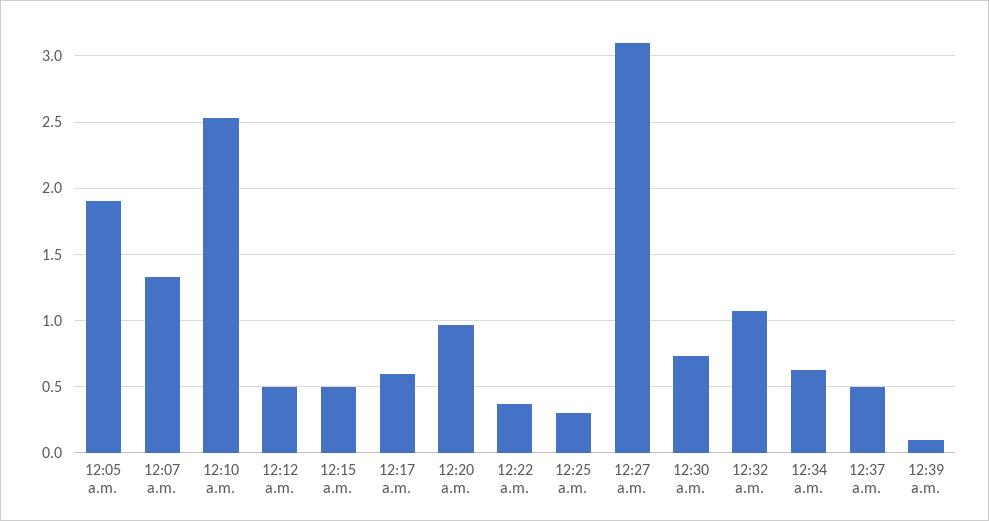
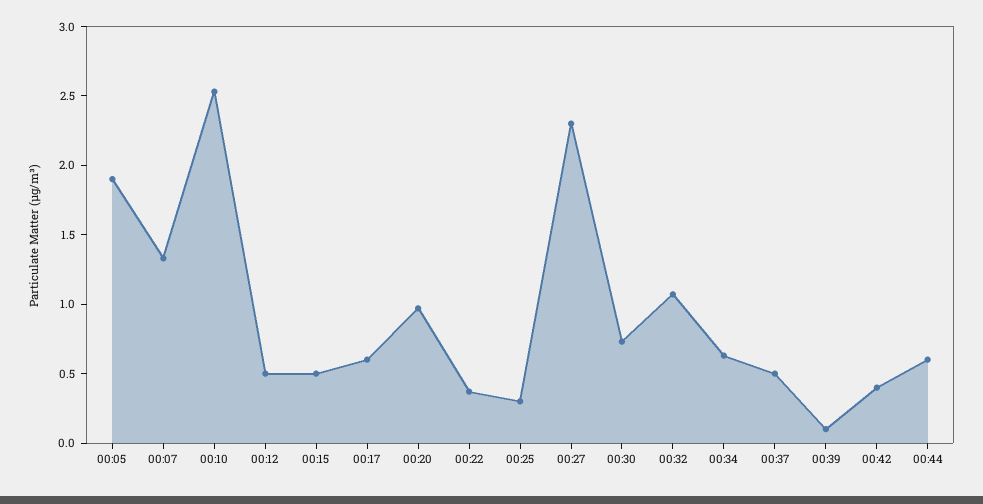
12:27 a.m.: 3.1 -> 2.3
00:42: none -> 0.4
00:44: none -> 0.6

